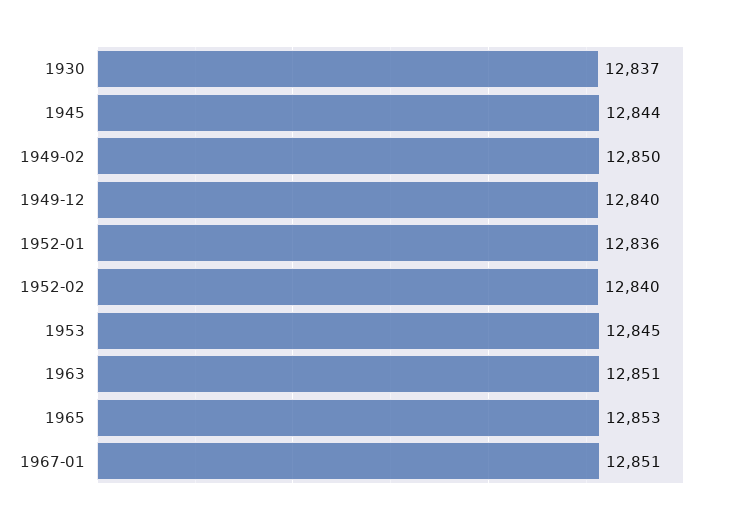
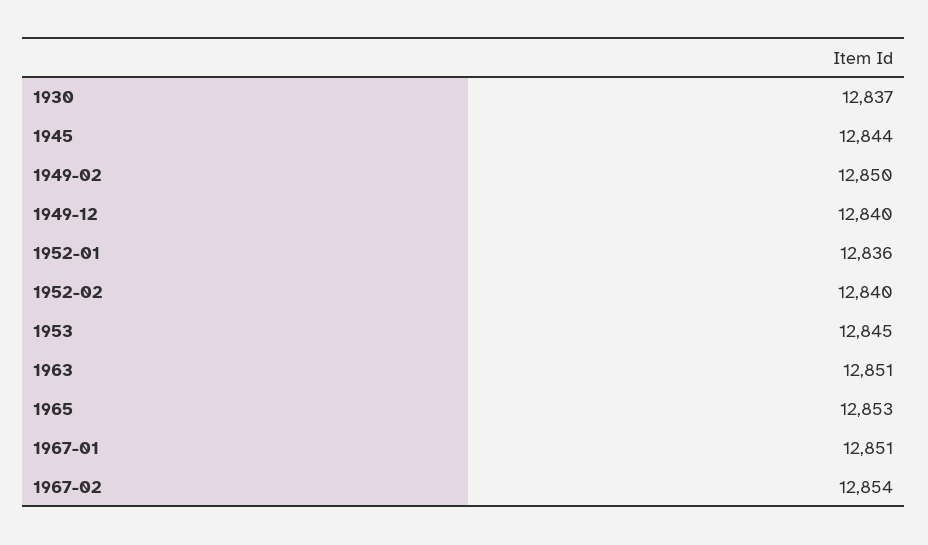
1967-02: none -> 12854

